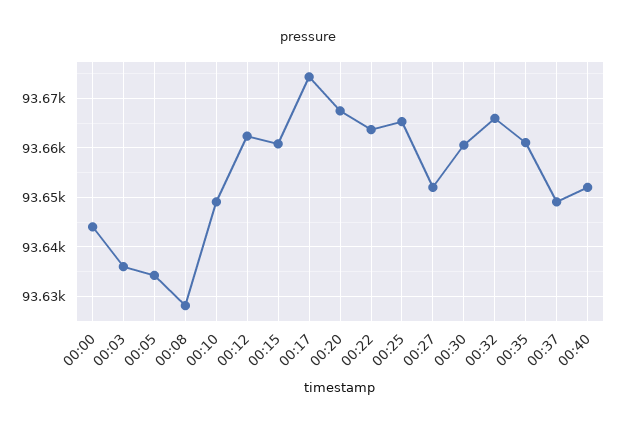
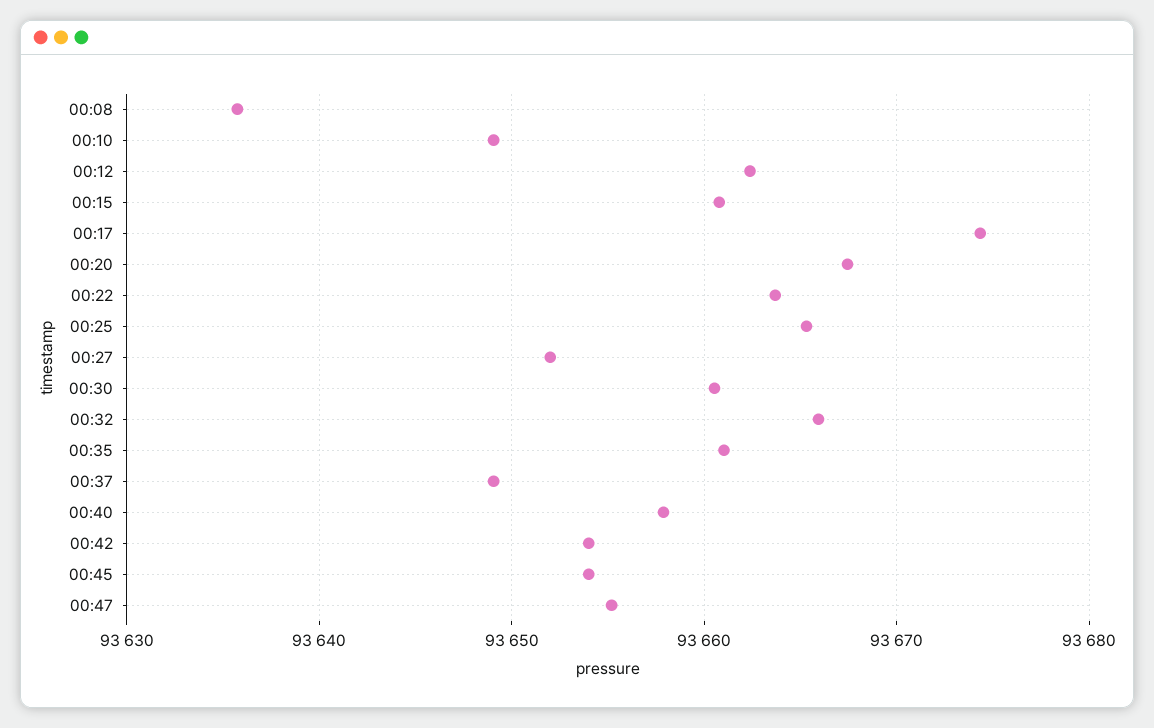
00:00: 93644 -> none
00:03: 93636 -> none
00:05: 93634 -> none
00:08: 93628 -> 93636
00:40: 93652 -> 93658
00:42: none -> 93654
00:45: none -> 93654
00:47: none -> 93655

